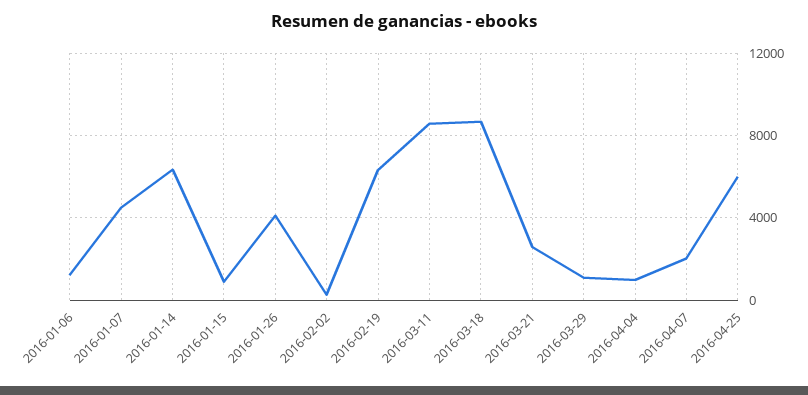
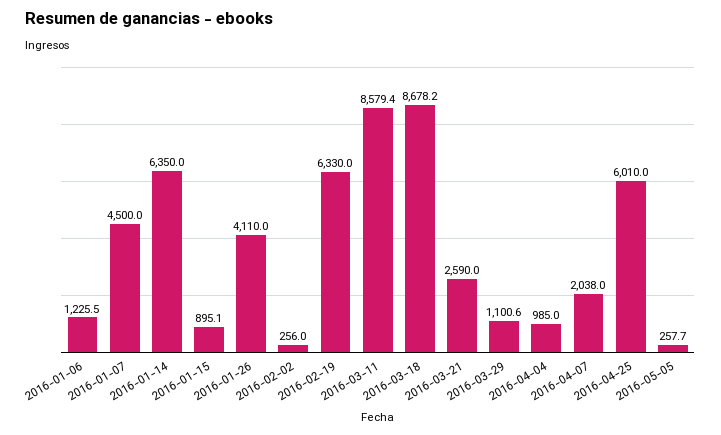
2016-05-05: none -> 257.7

